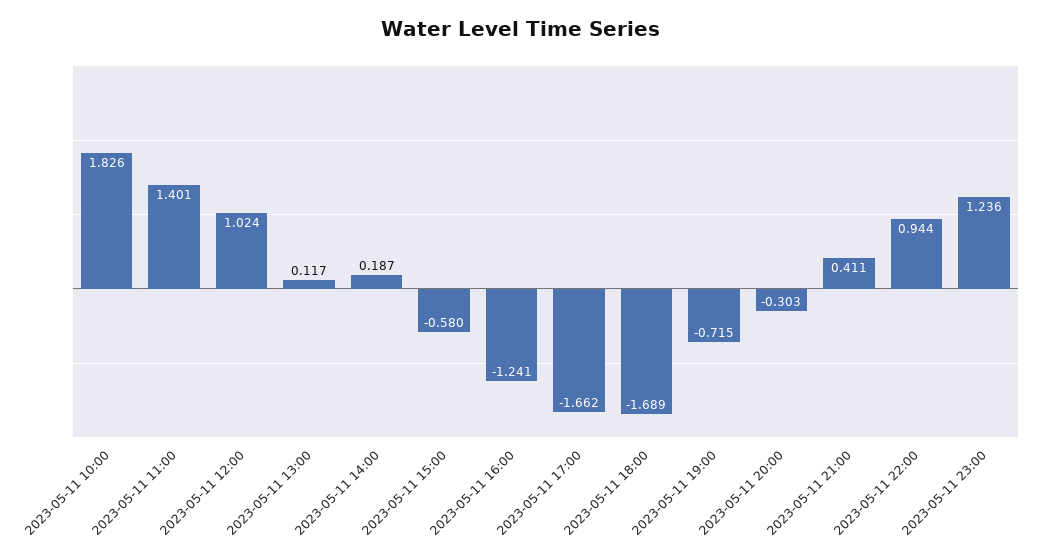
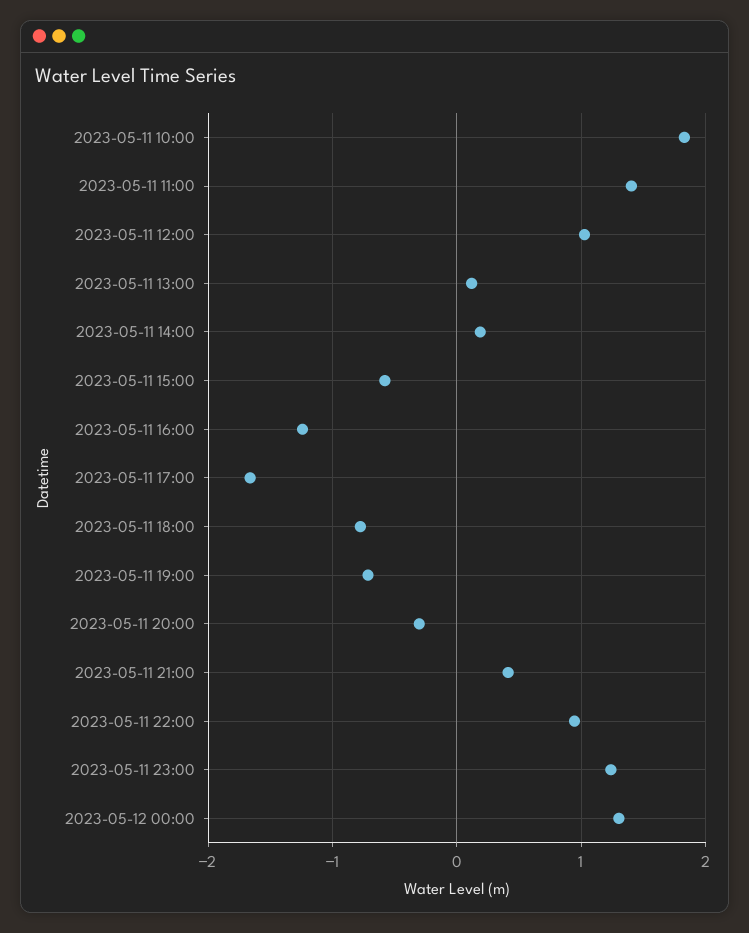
2023-05-11 18:00: -1.689 -> -0.8
2023-05-12 00:00: none -> 1.3

